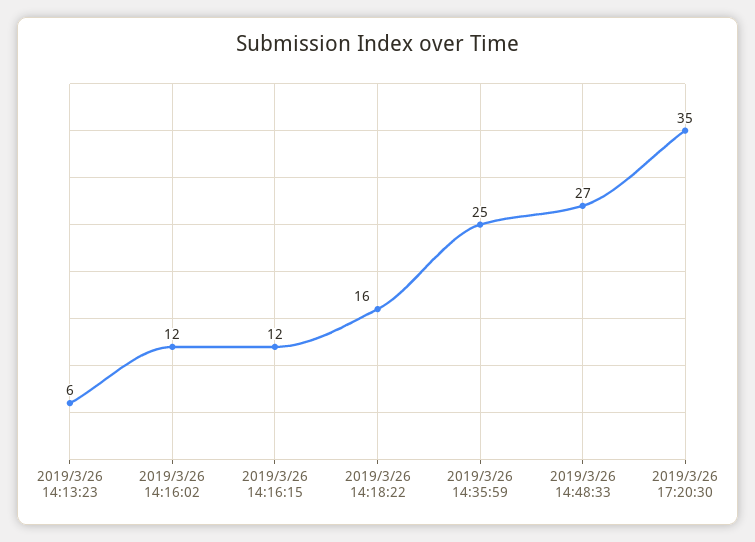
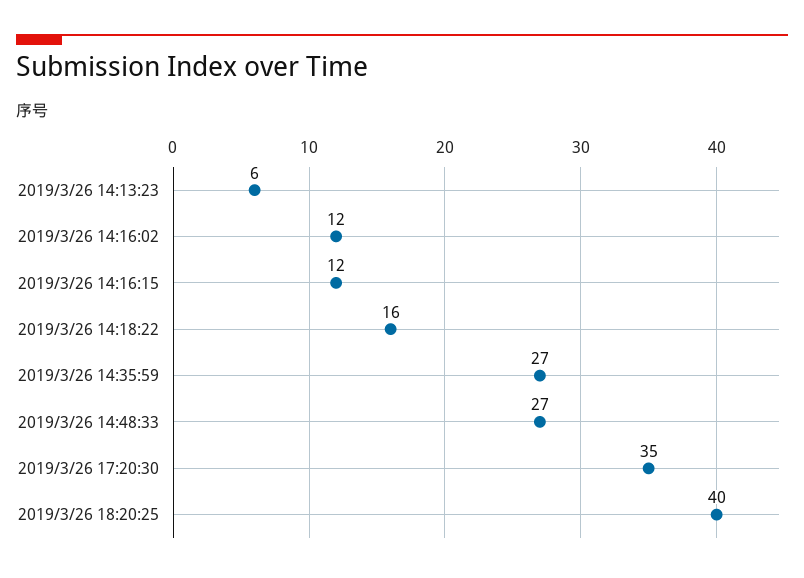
2019/3/26 14:35:59: 25 -> 27
2019/3/26 18:20:25: none -> 40

